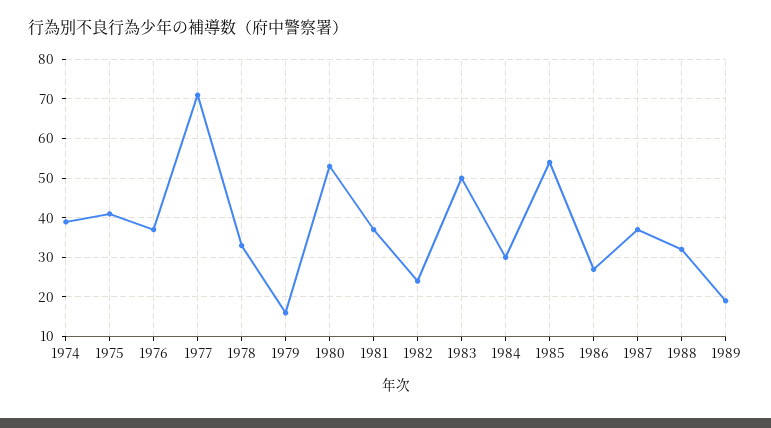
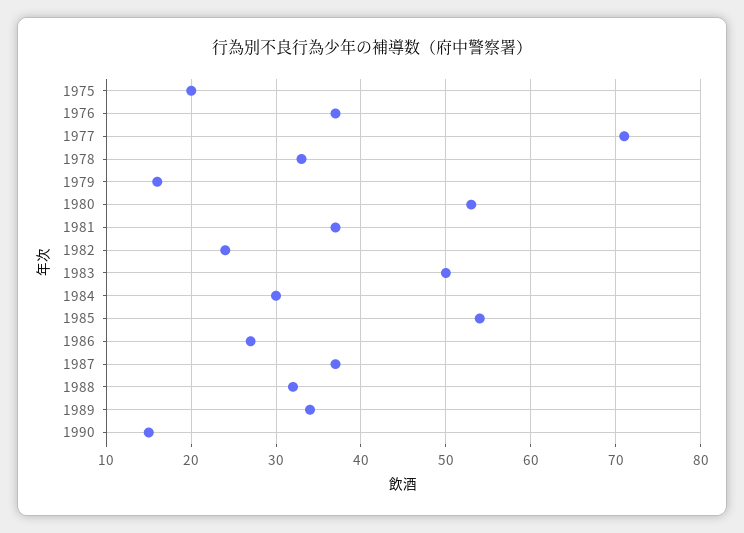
1974: 40 -> none
1975: 40 -> 20
1989: 20 -> 34
1990: none -> 15

